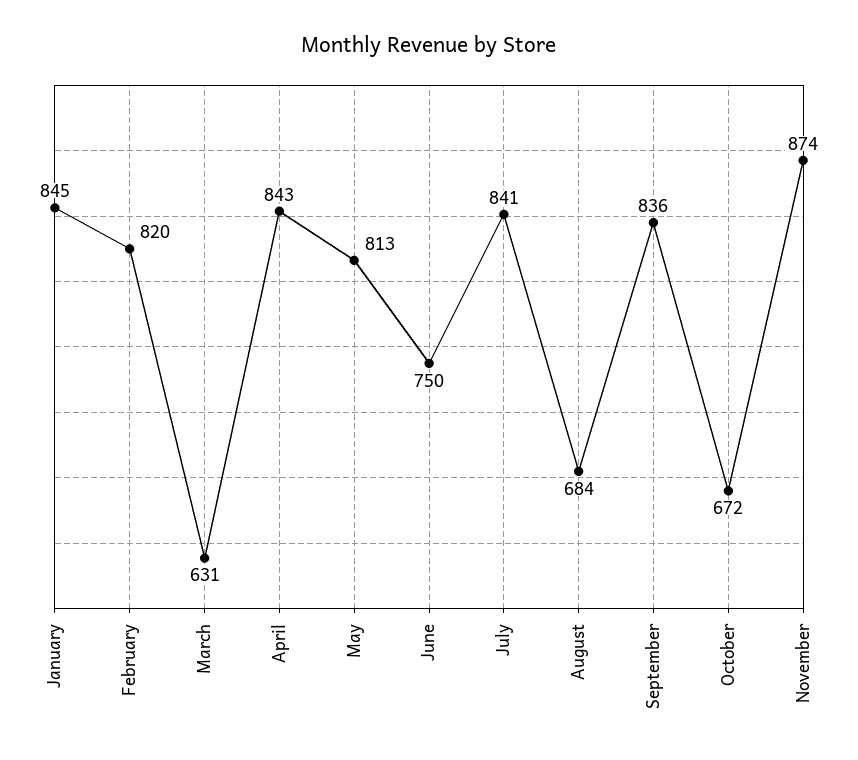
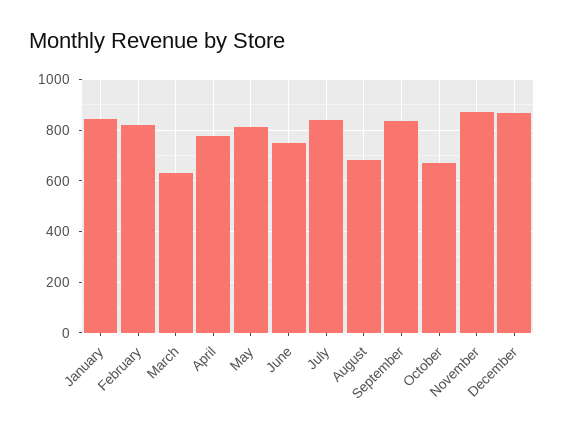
April: 843 -> 775
December: none -> 875

